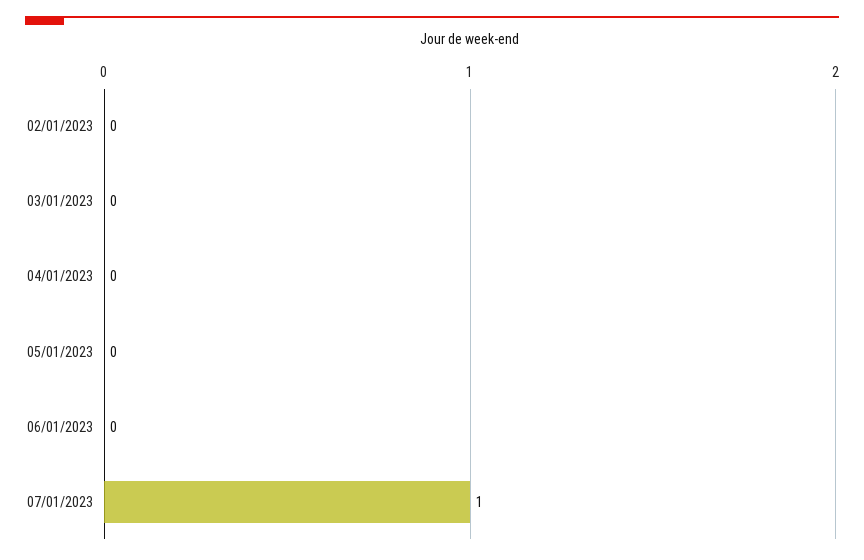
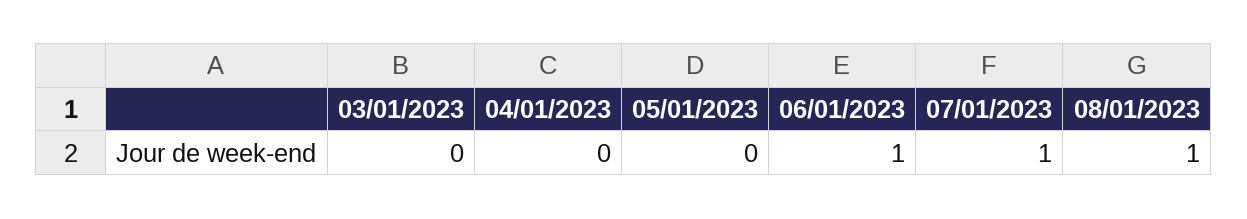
02/01/2023: 0 -> none
06/01/2023: 0 -> 1
08/01/2023: none -> 1

